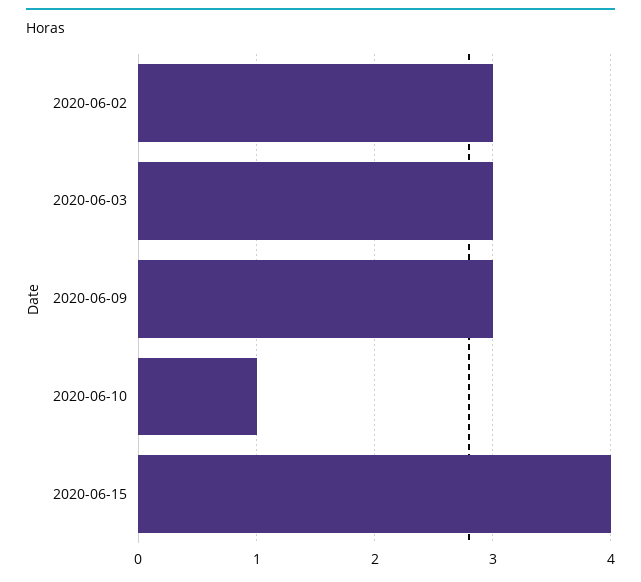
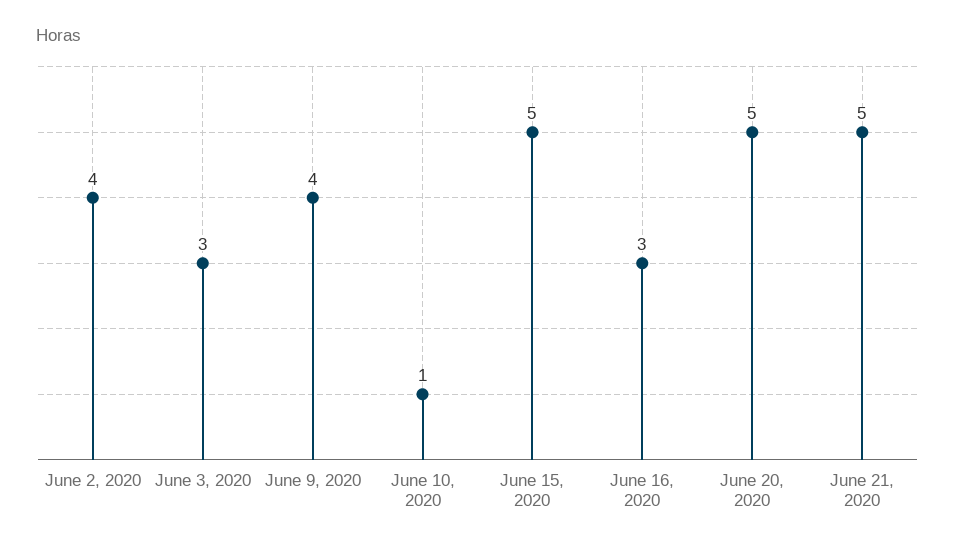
2020-06-02: 3 -> 4
2020-06-09: 3 -> 4
2020-06-15: 4 -> 5
June 16, 2020: none -> 3
June 20, 2020: none -> 5
June 21, 2020: none -> 5

